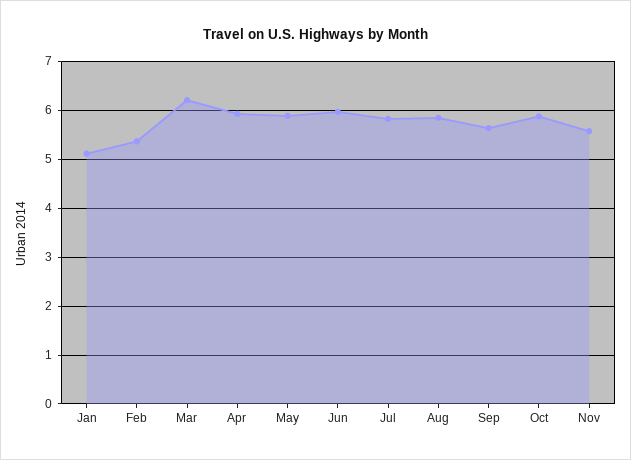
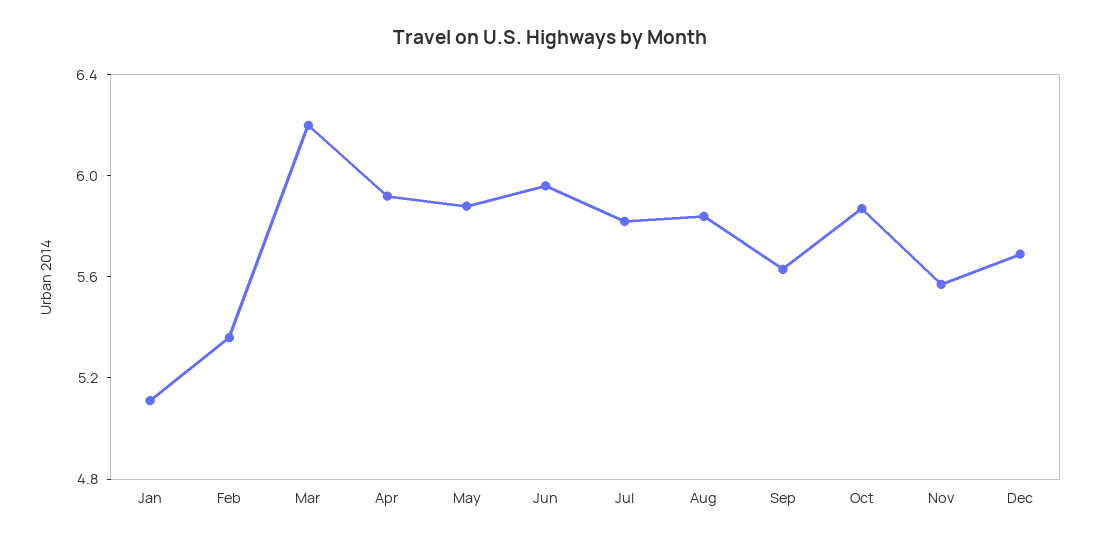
Dec: none -> 5.7

